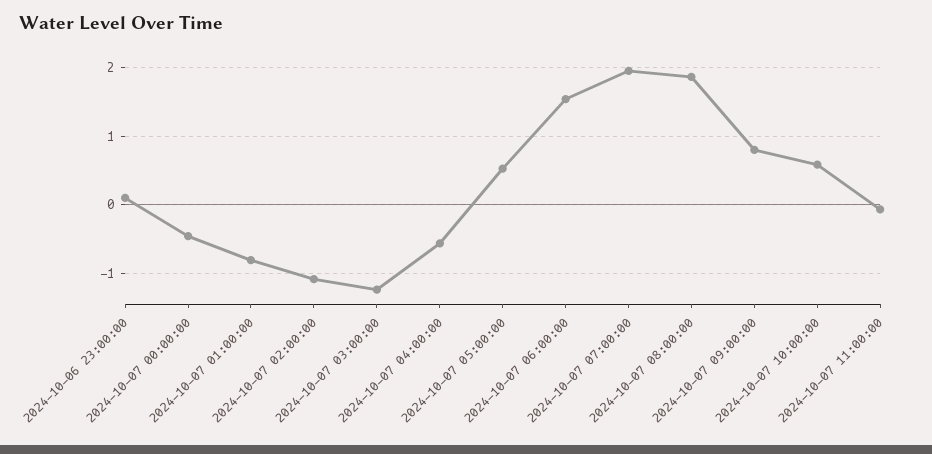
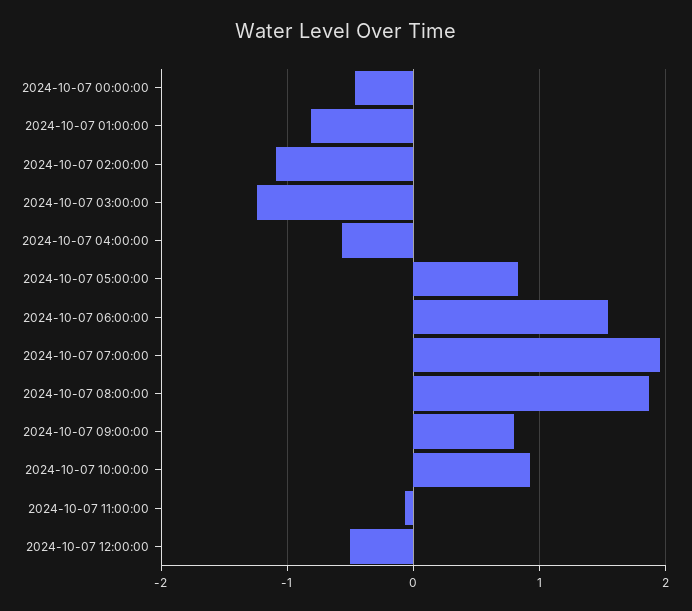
2024-10-06 23:00:00: 0.1 -> none
2024-10-07 05:00:00: 0.5 -> 0.8
2024-10-07 10:00:00: 0.6 -> 0.9
2024-10-07 12:00:00: none -> -0.5

